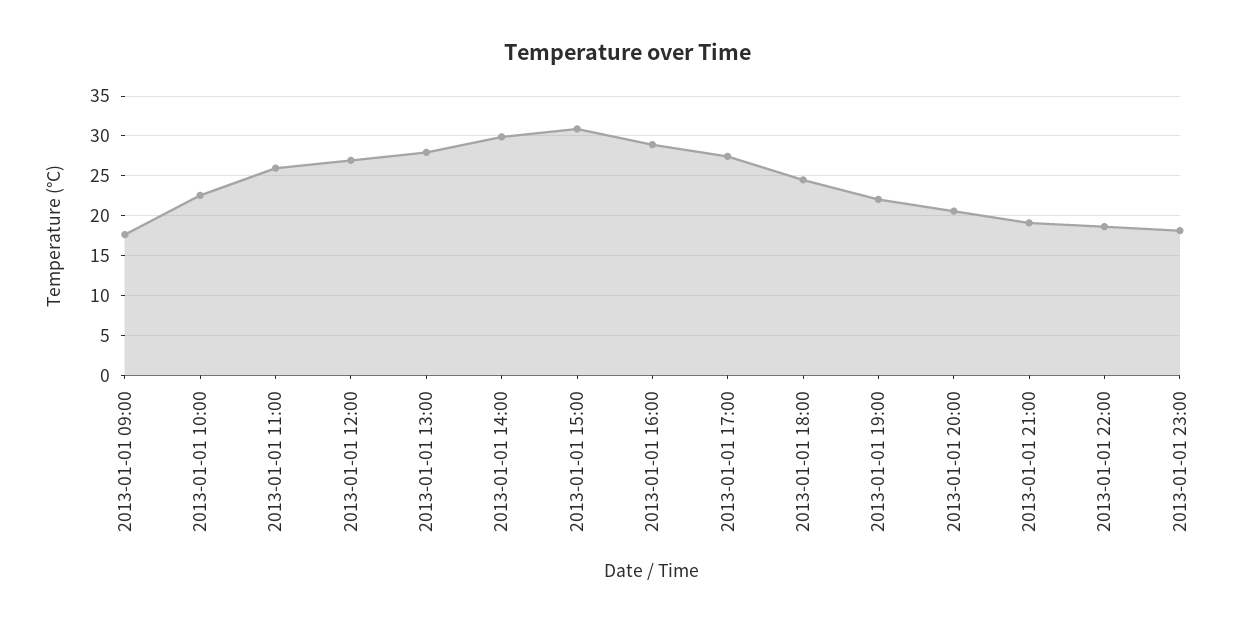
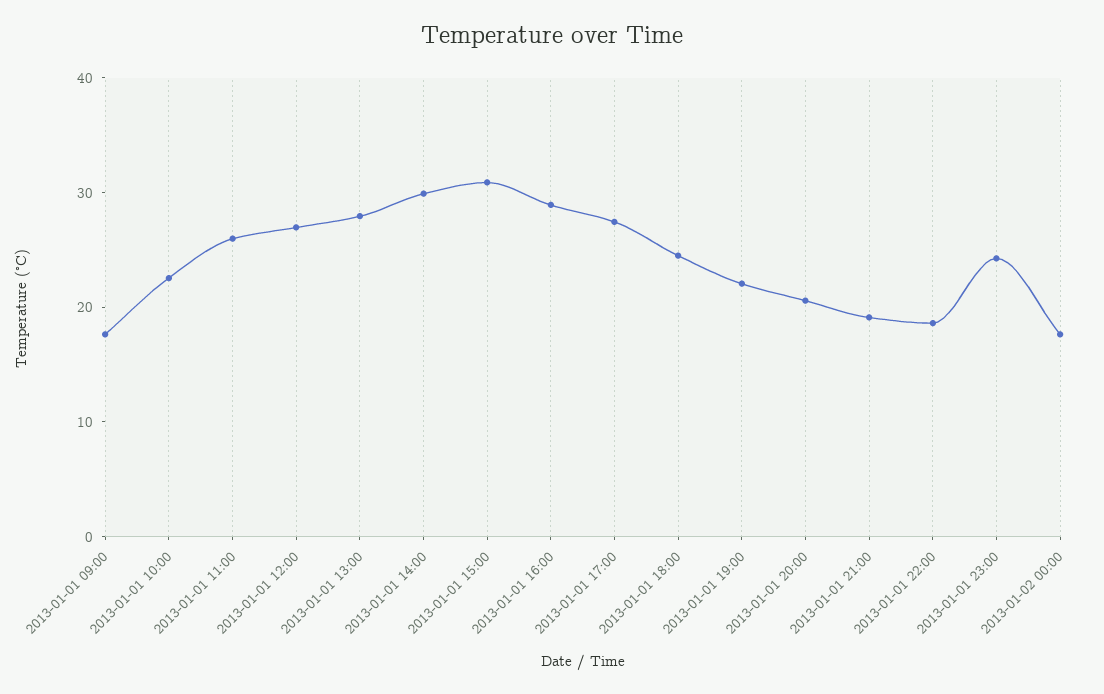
2013-01-01 23:00: 18 -> 24
2013-01-02 00:00: none -> 18

